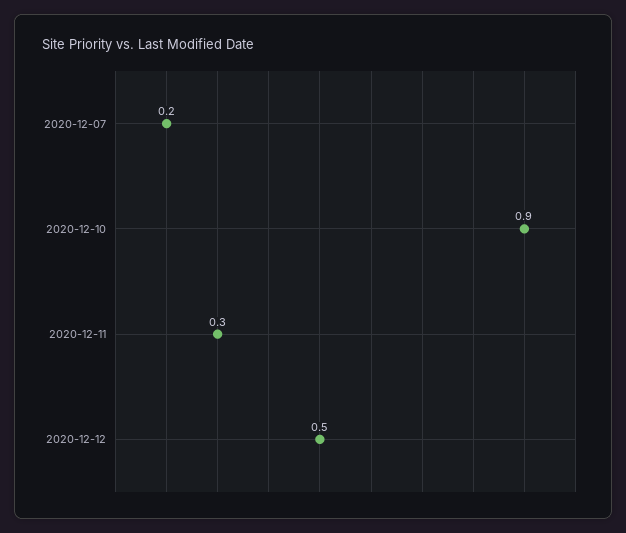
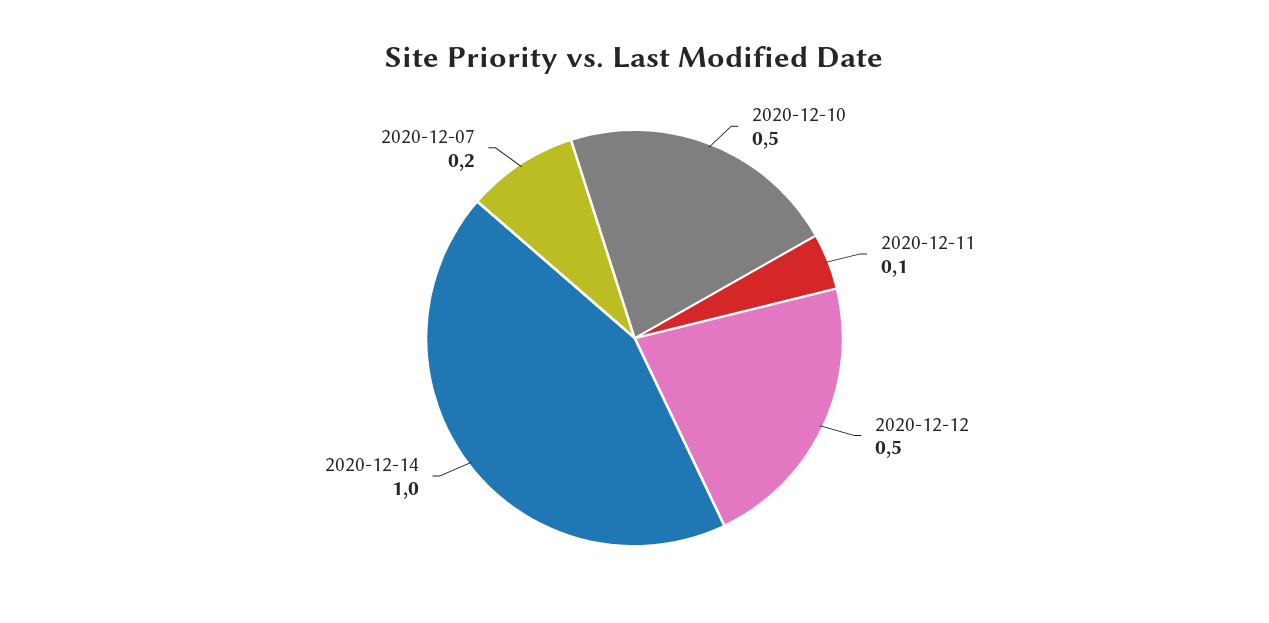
2020-12-10: 0.9 -> 0.5
2020-12-11: 0.3 -> 0.1
2020-12-14: none -> 1

